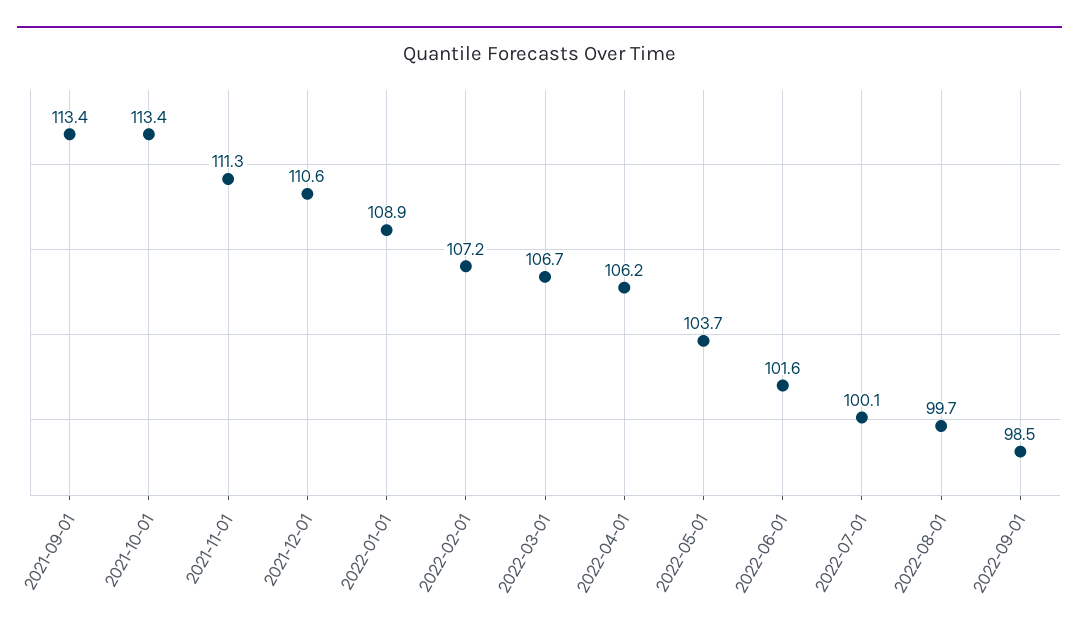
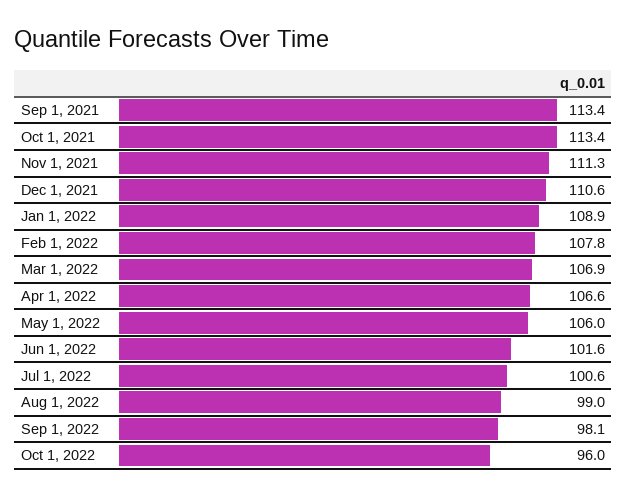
2022-02-01: 107.2 -> 107.8
2022-03-01: 106.7 -> 106.9
2022-04-01: 106.2 -> 106.6
2022-05-01: 103.7 -> 106
2022-07-01: 100.1 -> 100.6
2022-08-01: 99.7 -> 99
2022-09-01: 98.5 -> 98.1
Oct 1, 2022: none -> 96

